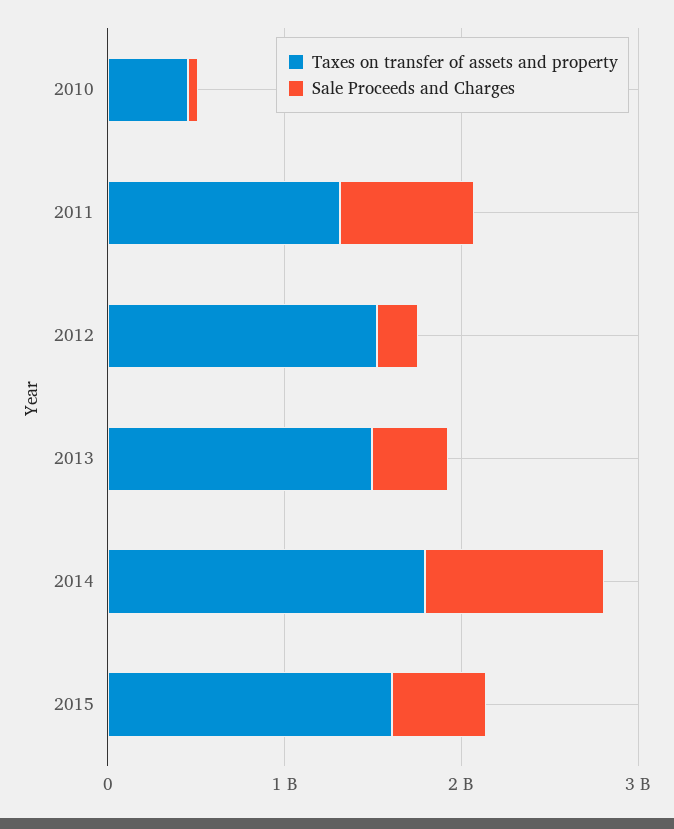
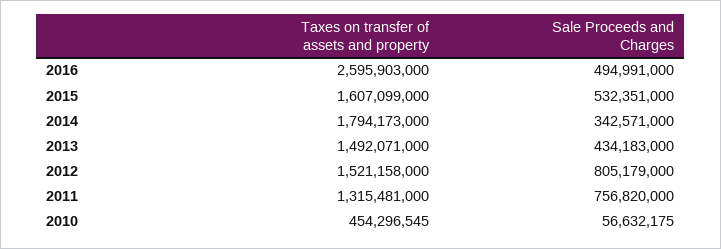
Sale Proceeds and Charges, 2012: 200000000 -> 805179000
Sale Proceeds and Charges, 2014: 1000000000 -> 342571000
Taxes on transfer of assets and property, 2016: none -> 2595903000
Sale Proceeds and Charges, 2016: none -> 494991000

